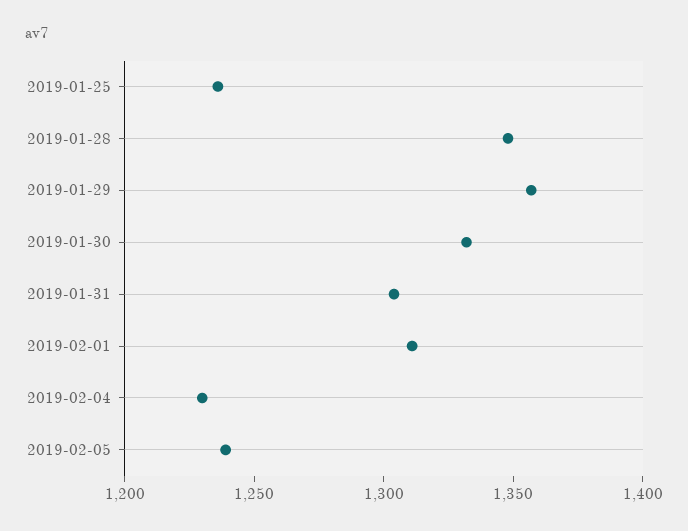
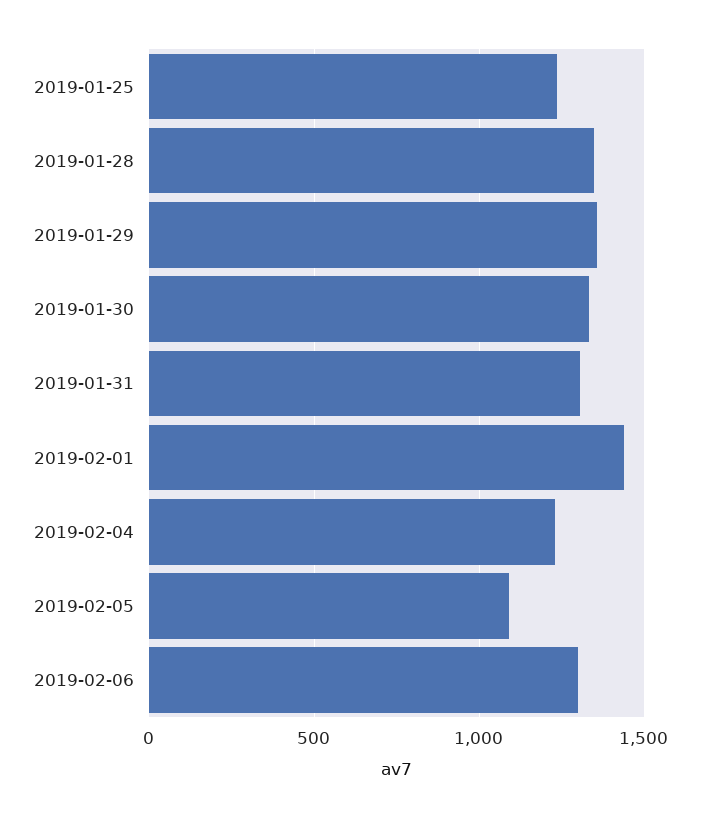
2019-02-01: 1310 -> 1450
2019-02-05: 1240 -> 1100
2019-02-06: none -> 1300

